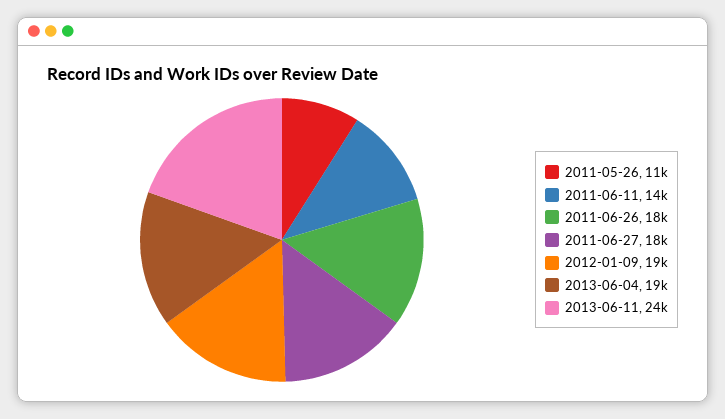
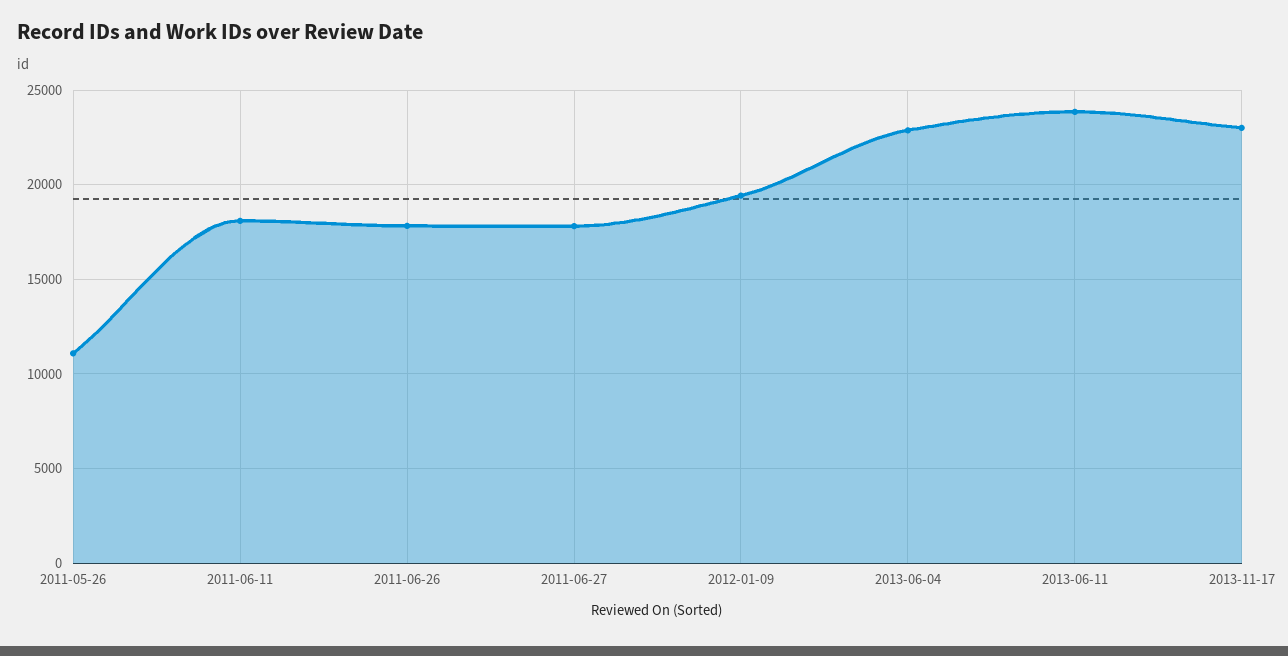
2011-06-11: 14000 -> 18000
2013-06-04: 19000 -> 23000
2013-11-17: none -> 23000

